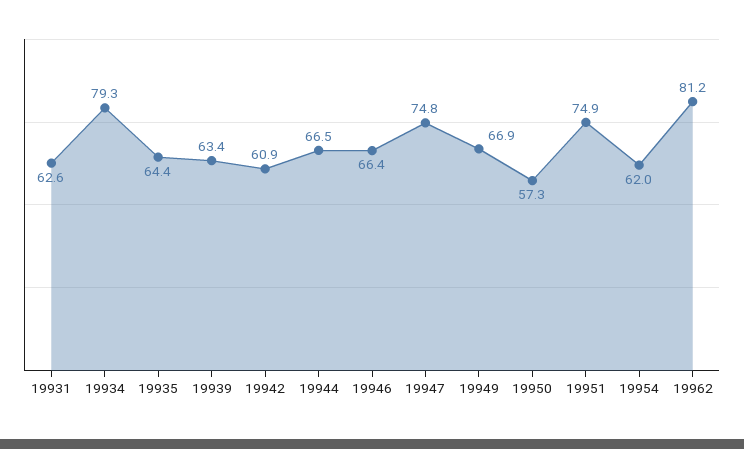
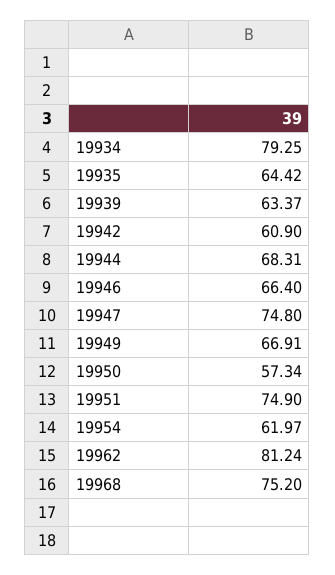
19931: 62.6 -> none
19944: 66.5 -> 68.31
19968: none -> 75.2

